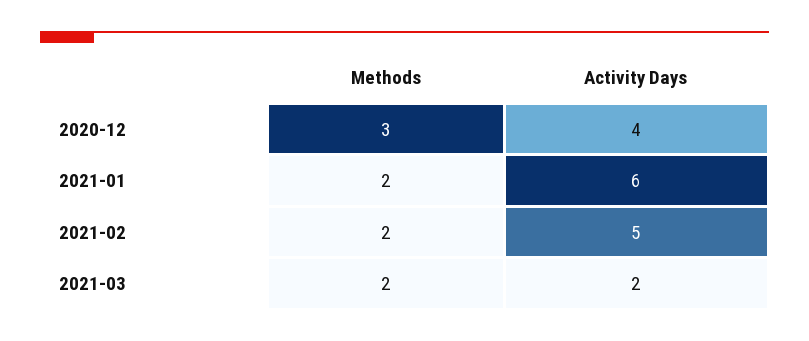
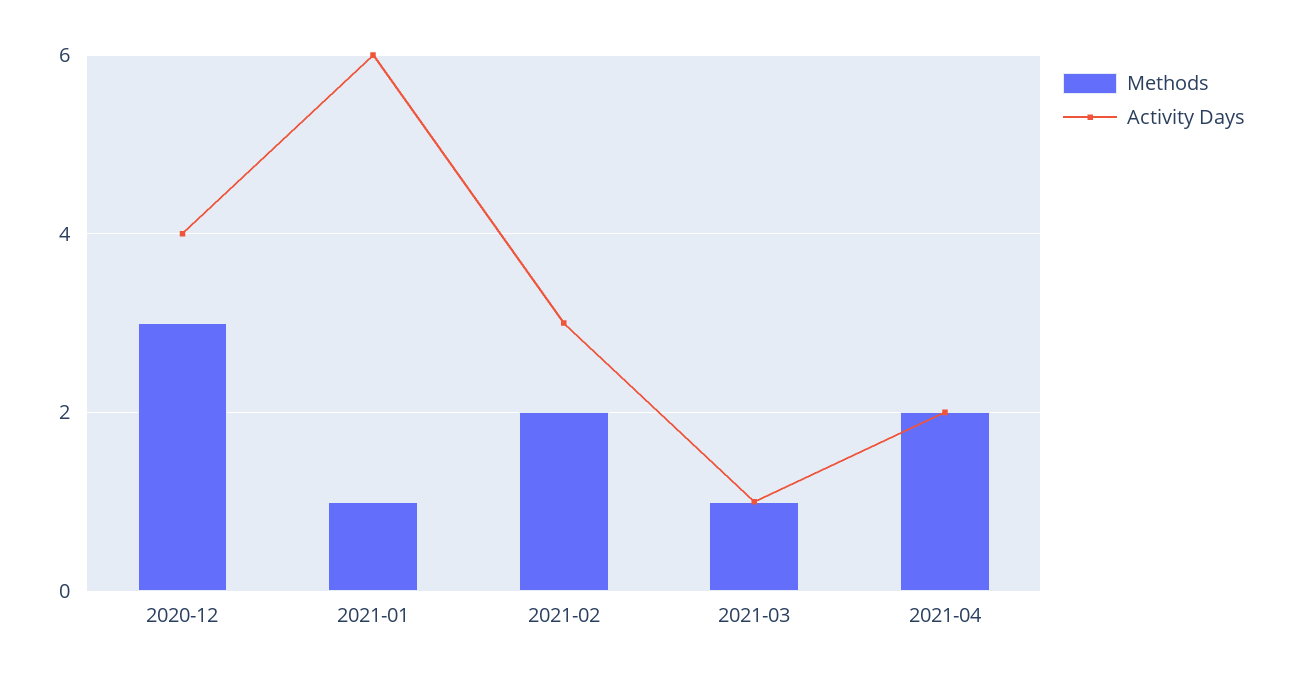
Methods, 2021-01: 2 -> 1
Activity Days, 2021-02: 5 -> 3
Methods, 2021-03: 2 -> 1
Activity Days, 2021-03: 2 -> 1
Methods, 2021-04: none -> 2
Activity Days, 2021-04: none -> 2

